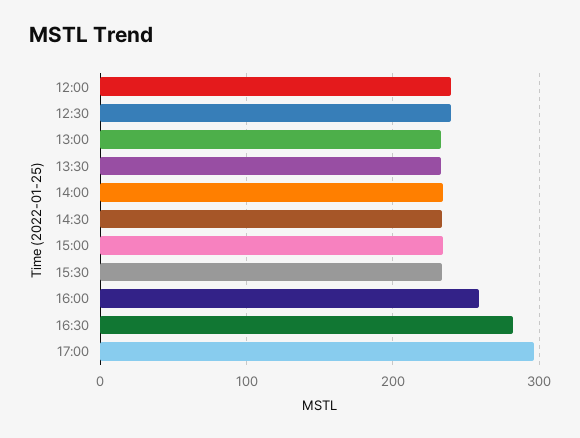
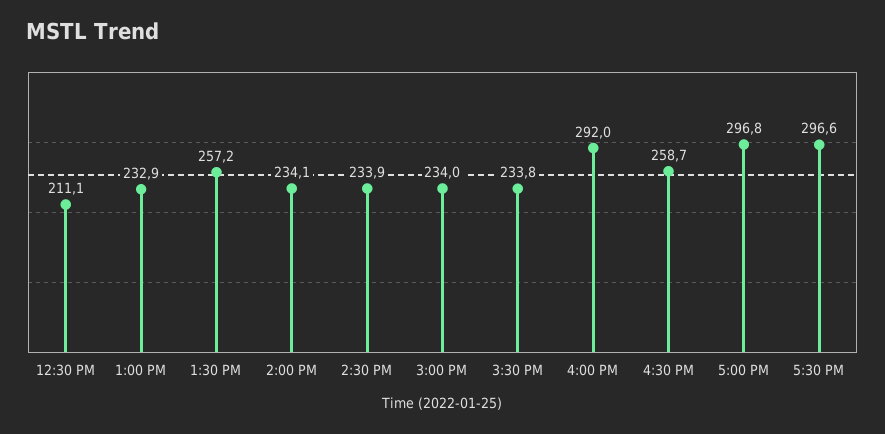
12:00: 240 -> none
12:30: 240 -> 211.1
13:30: 230 -> 257.2
16:00: 260 -> 292
16:30: 280 -> 258.7
5:30 PM: none -> 296.6

